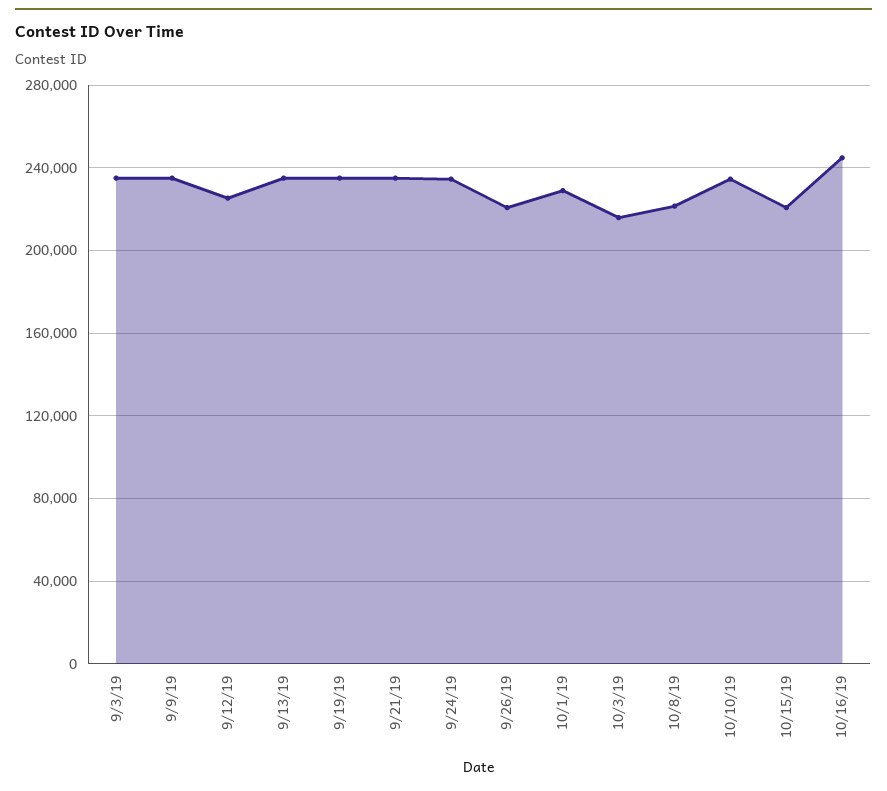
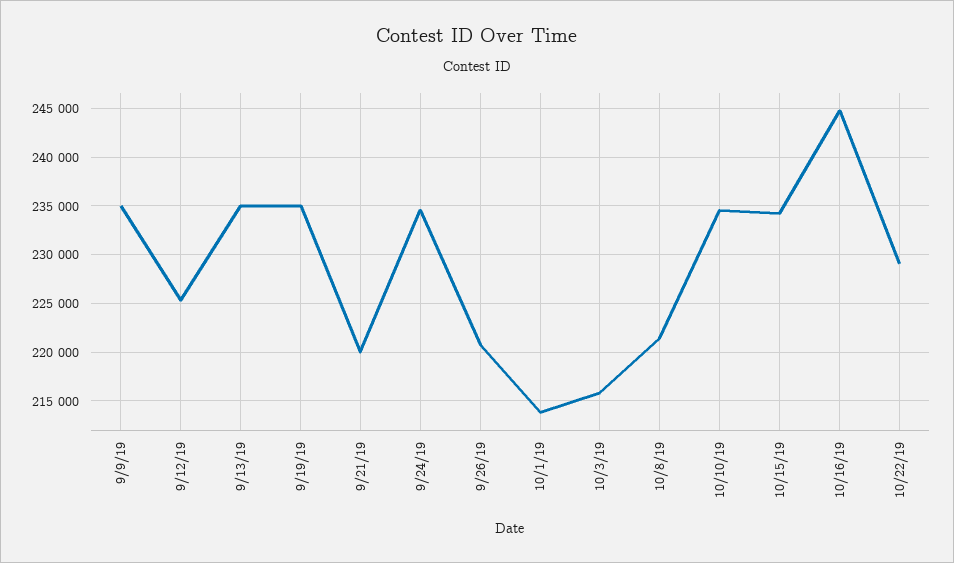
9/3/19: 235000 -> none
9/21/19: 235000 -> 220000
10/1/19: 230000 -> 214000
10/15/19: 220000 -> 234000
10/22/19: none -> 229000

